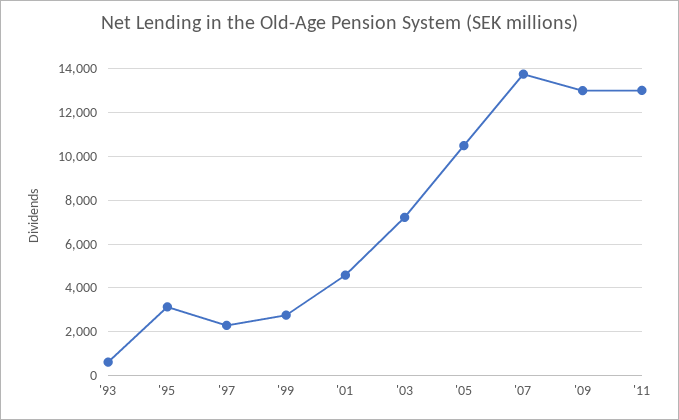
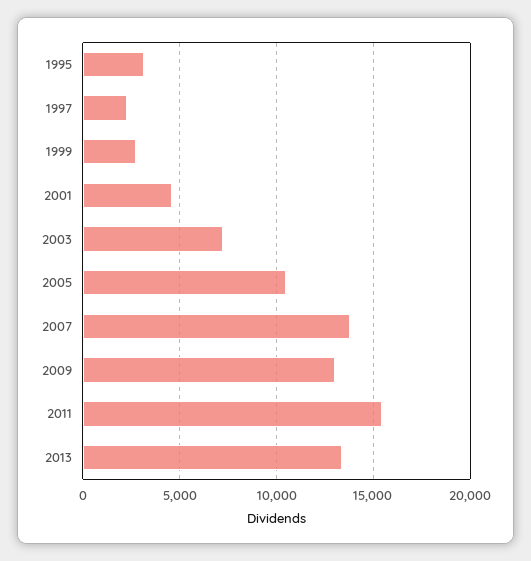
'93: 500 -> none
'11: 13000 -> 15500
2013: none -> 13500

